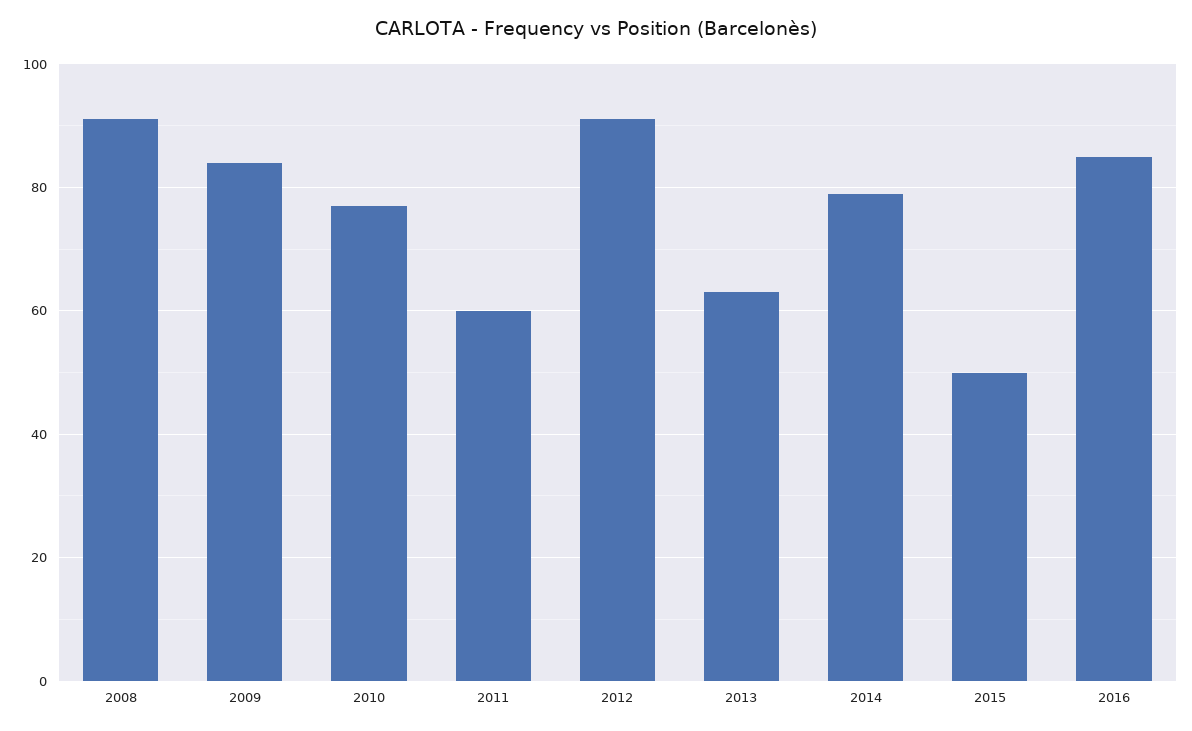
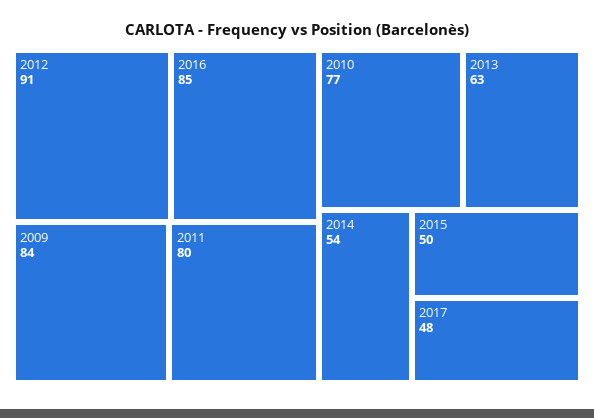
2008: 90 -> none
2011: 60 -> 80
2014: 80 -> 54
2017: none -> 48

